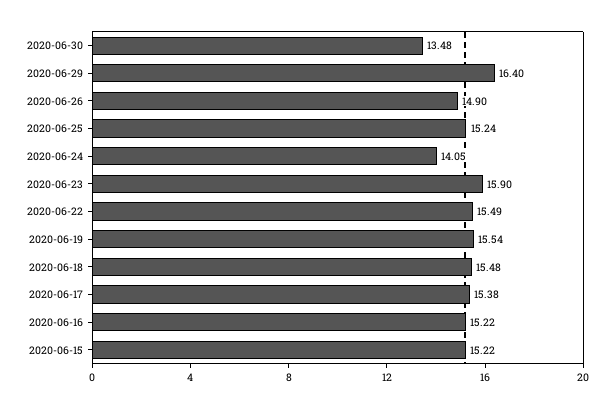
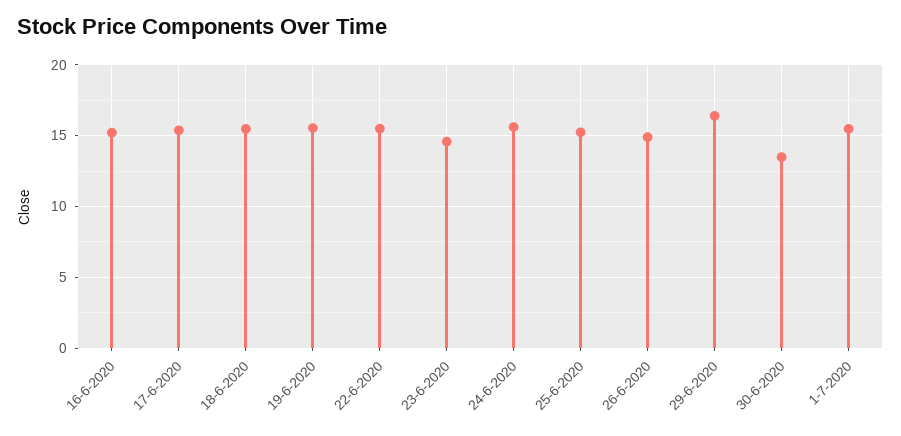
2020-06-24: 14.05 -> 15.5
2020-06-23: 15.9 -> 14.5
2020-06-15: 15.22 -> none
1-7-2020: none -> 15.5

